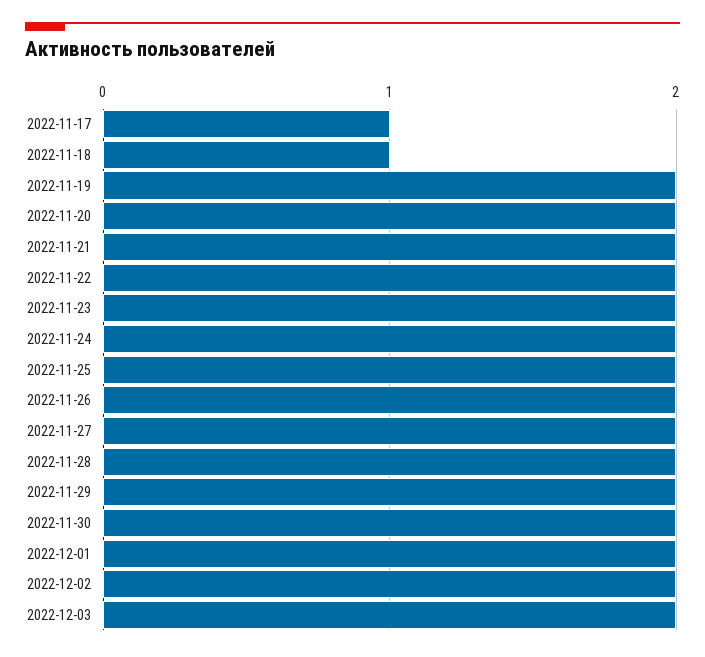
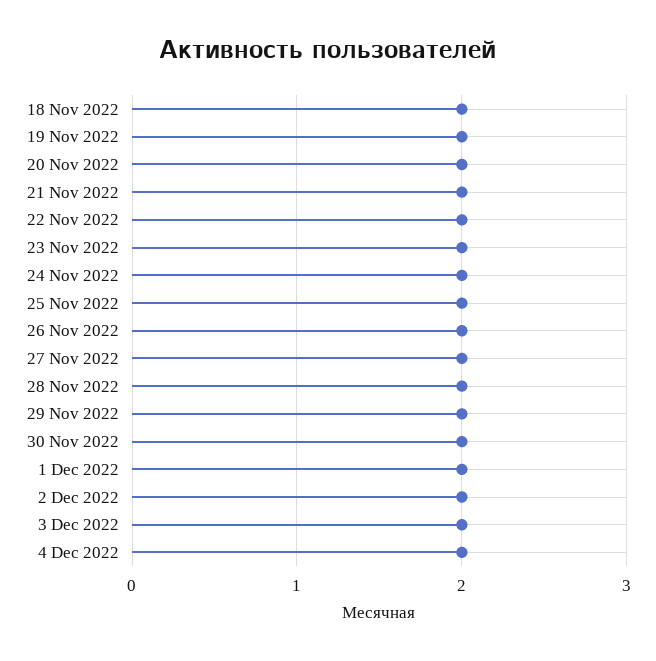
2022-11-17: 1 -> none
2022-11-18: 1 -> 2
4 Dec 2022: none -> 2

